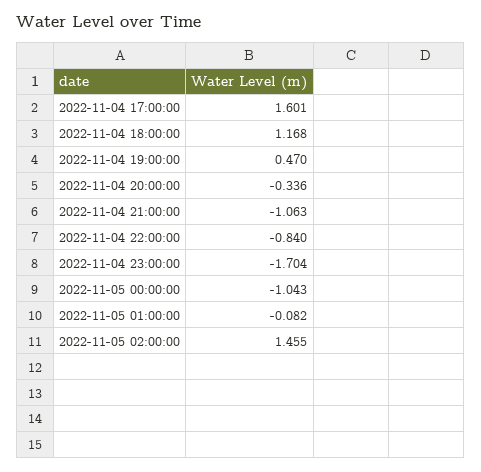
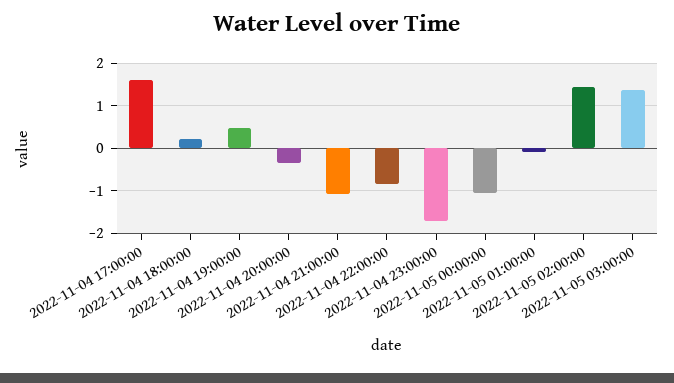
2022-11-04 18:00:00: 1.168 -> 0.2
2022-11-05 03:00:00: none -> 1.4

